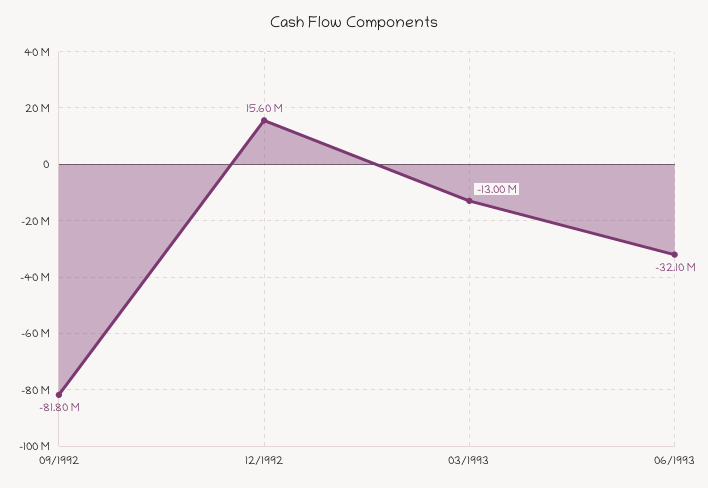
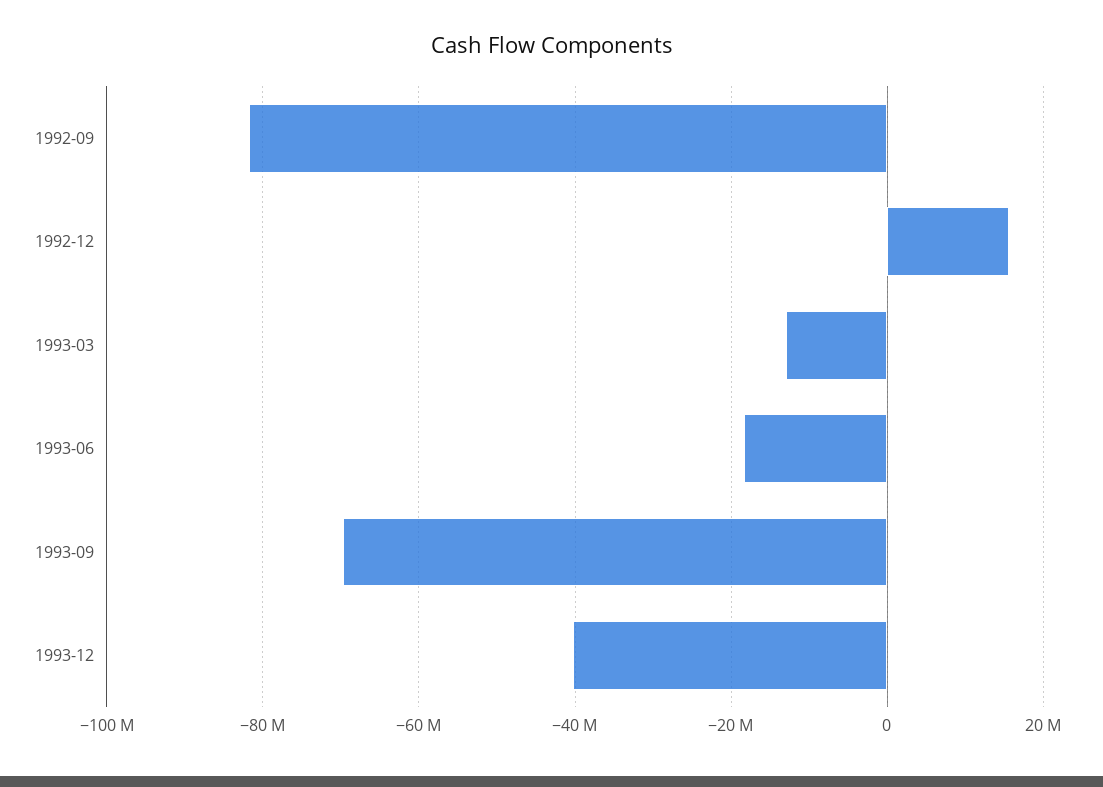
06/1993: -32100000 -> -18000000
1993-09: none -> -70000000
1993-12: none -> -40000000

